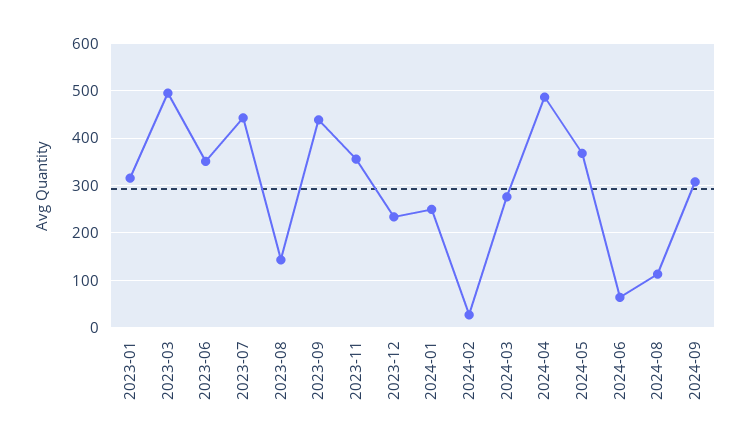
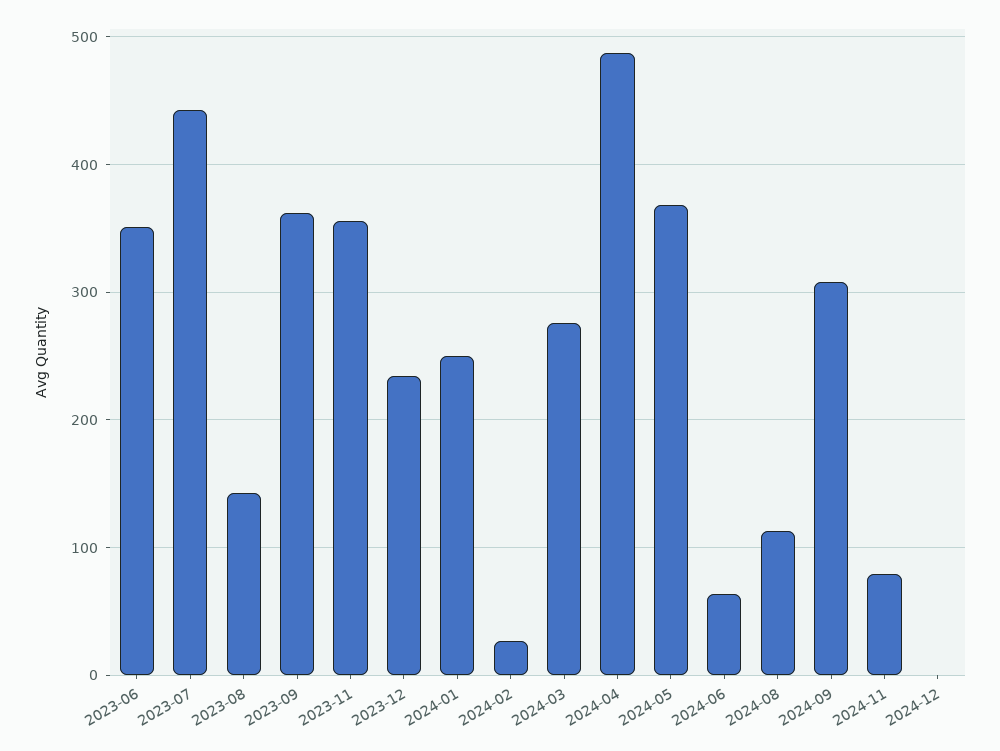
2023-01: 320 -> none
2023-03: 500 -> none
2023-09: 440 -> 360
2024-11: none -> 80
2024-12: none -> 0

